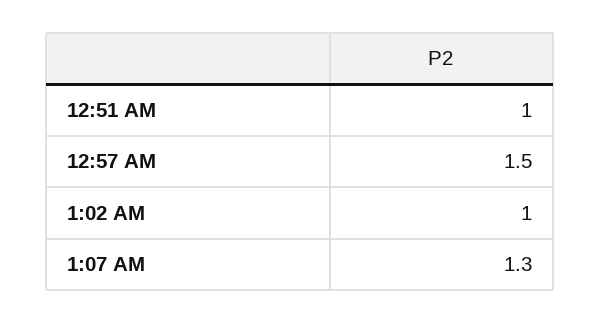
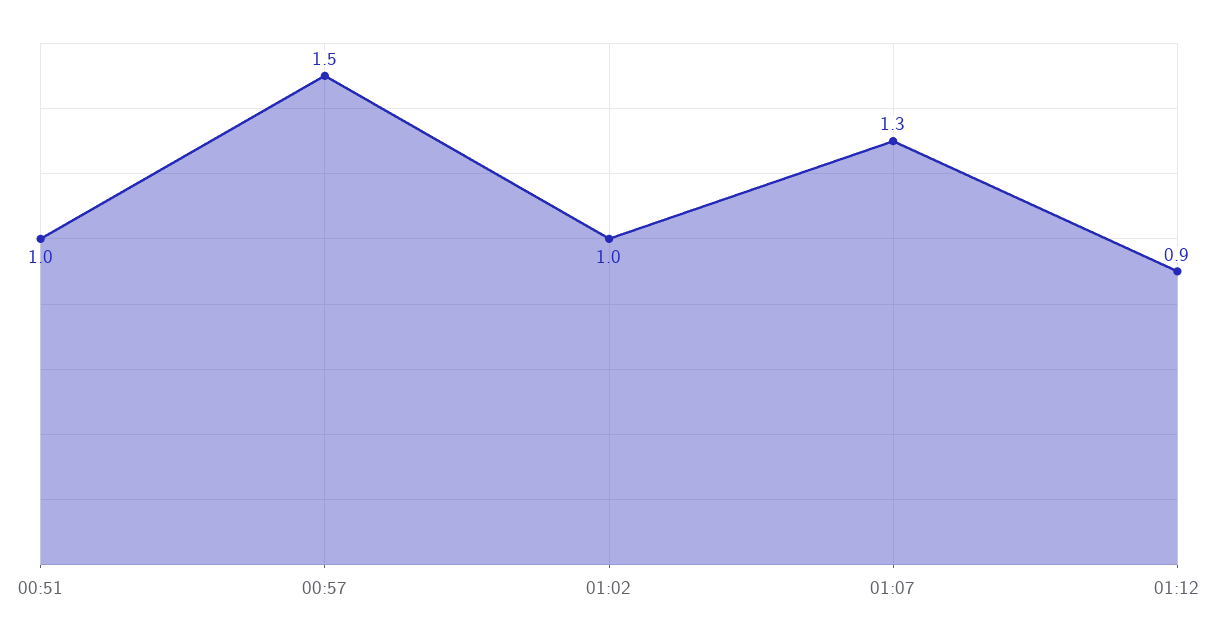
01:12: none -> 0.9

